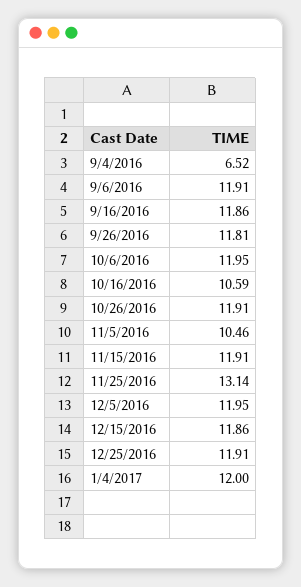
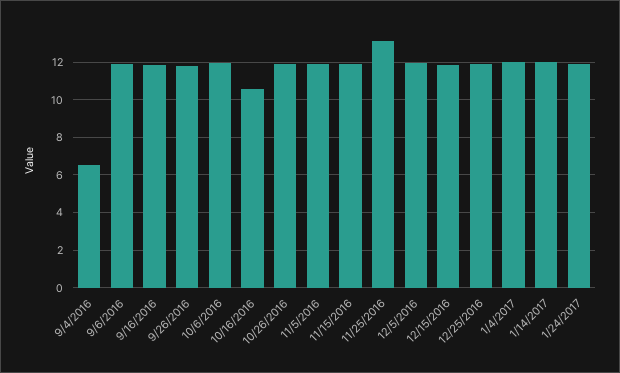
11/5/2016: 10.46 -> 12
1/14/2017: none -> 12
1/24/2017: none -> 12

